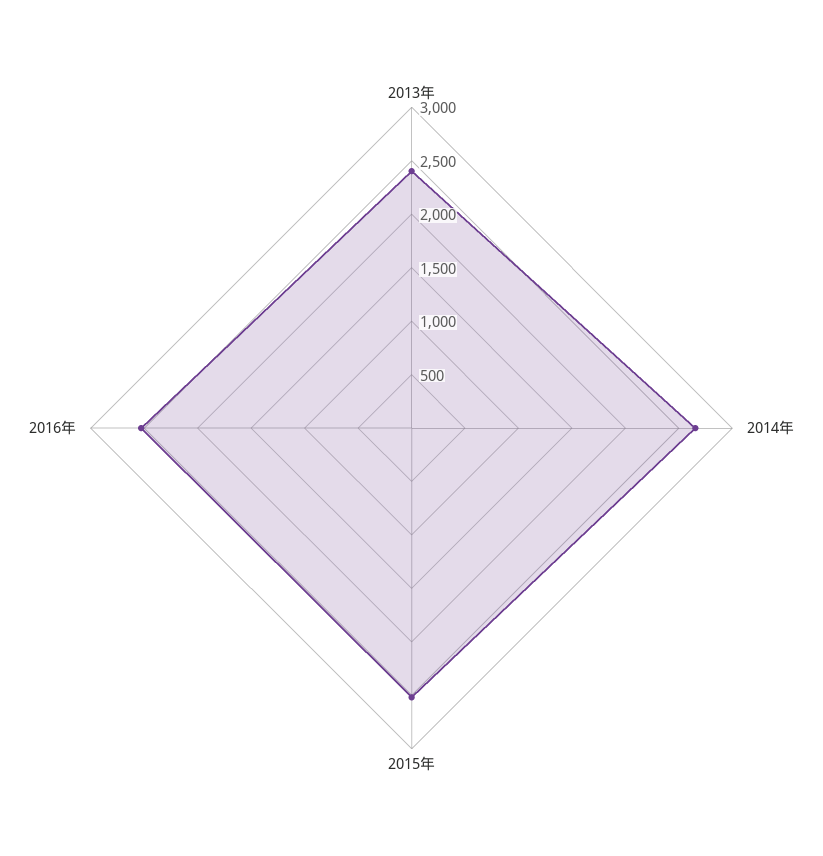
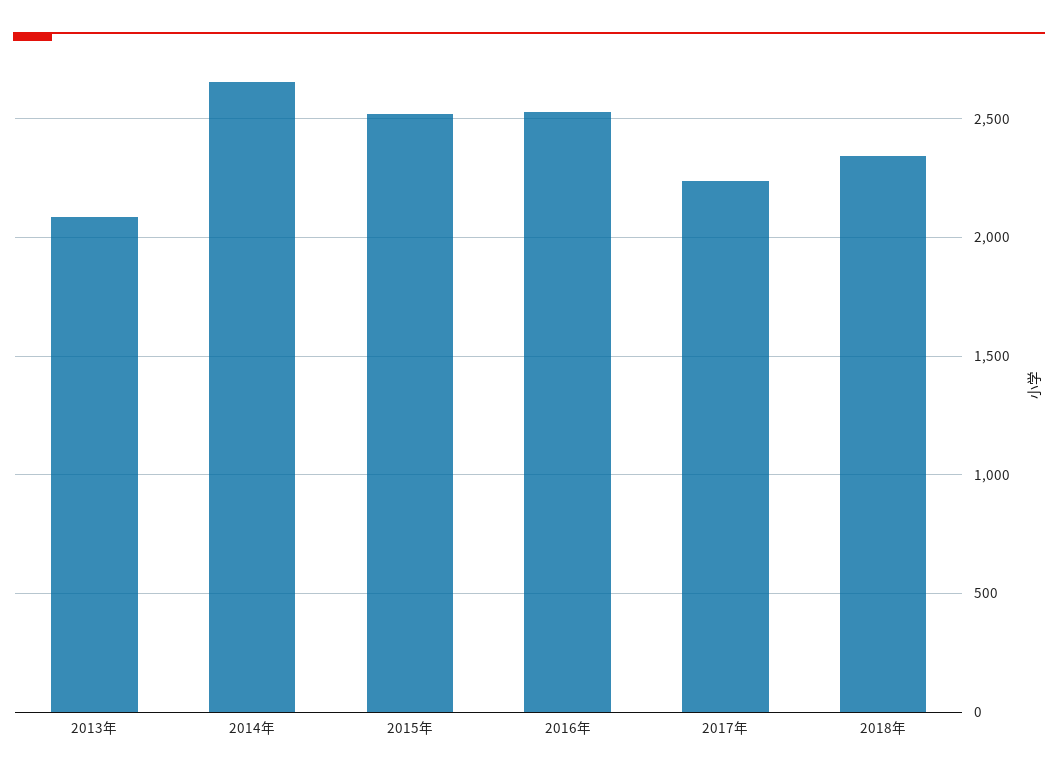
2013年: 2400 -> 2100
2017年: none -> 2250
2018年: none -> 2350

